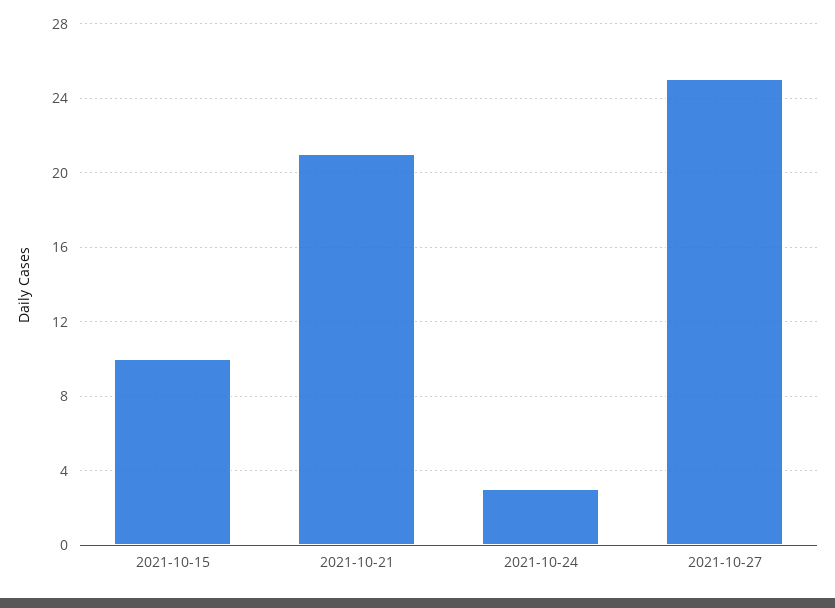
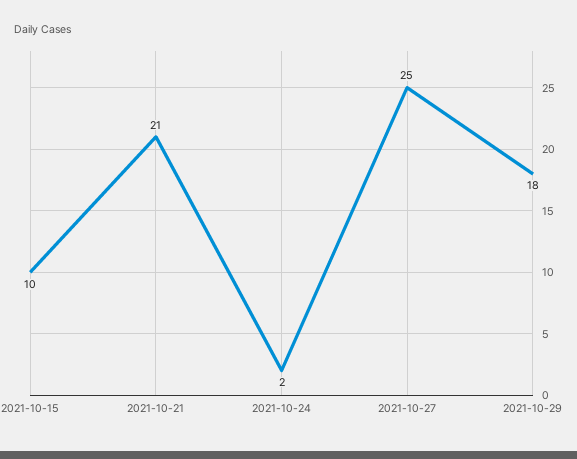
2021-10-24: 3 -> 2
2021-10-29: none -> 18

